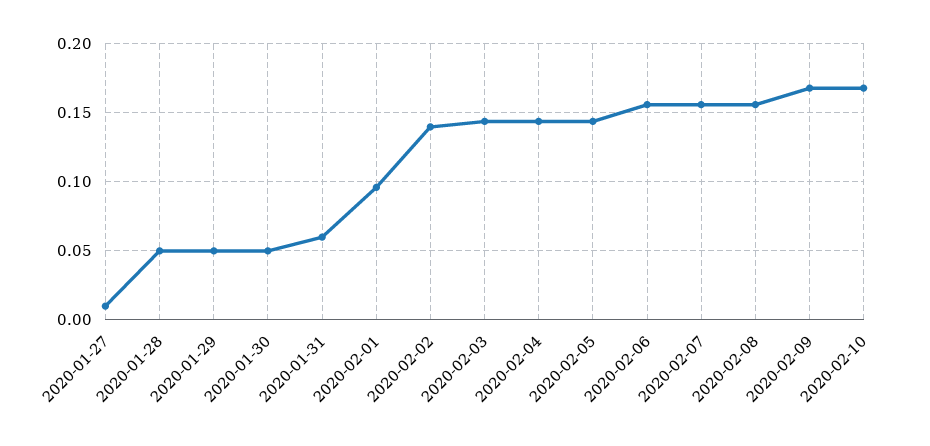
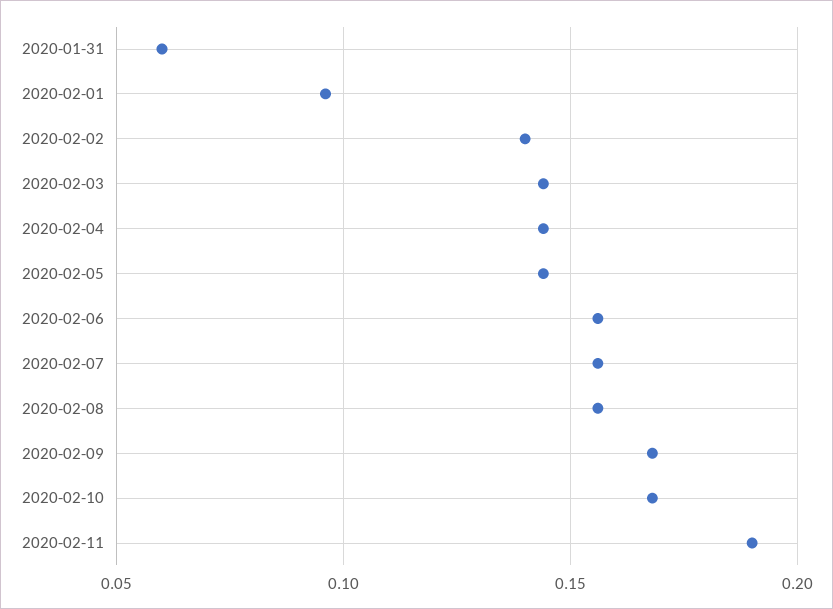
2020-01-27: 0.01 -> none
2020-01-28: 0.05 -> none
2020-01-29: 0.05 -> none
2020-01-30: 0.05 -> none
2020-02-11: none -> 0.19

